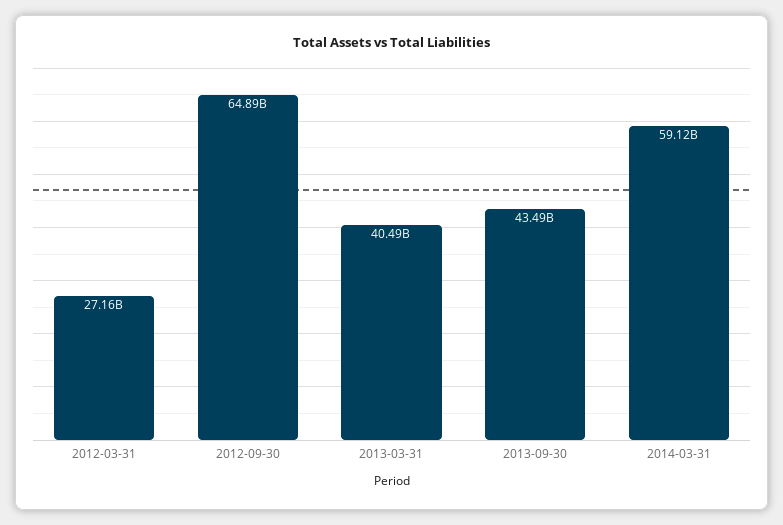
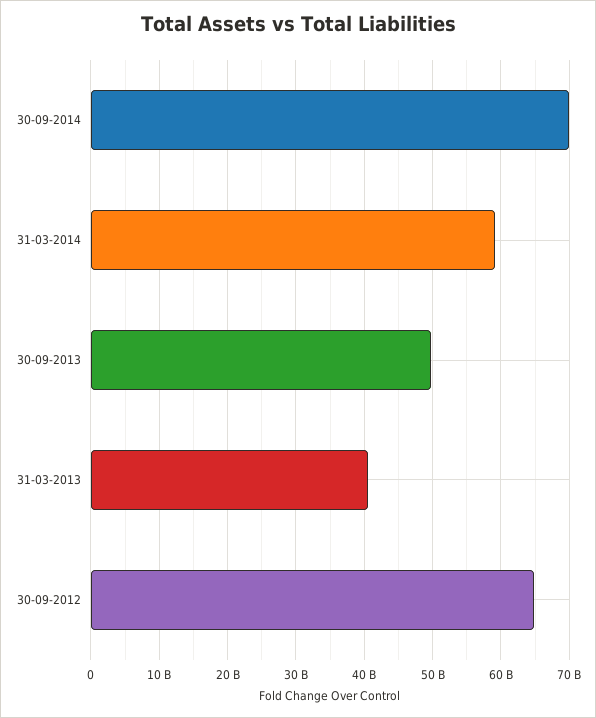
2012-03-31: 27160000000 -> none
2013-09-30: 43490000000 -> 50000000000
30-09-2014: none -> 70000000000

